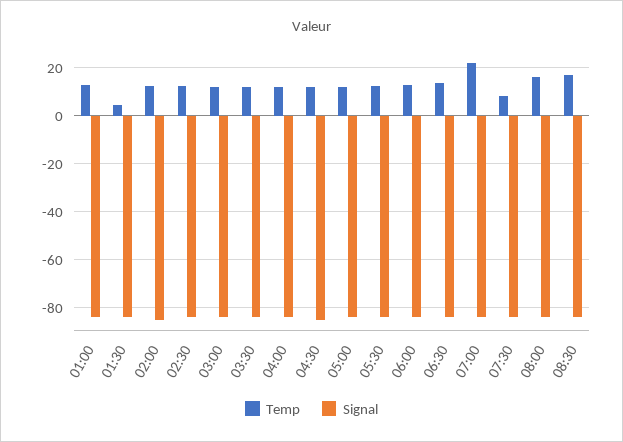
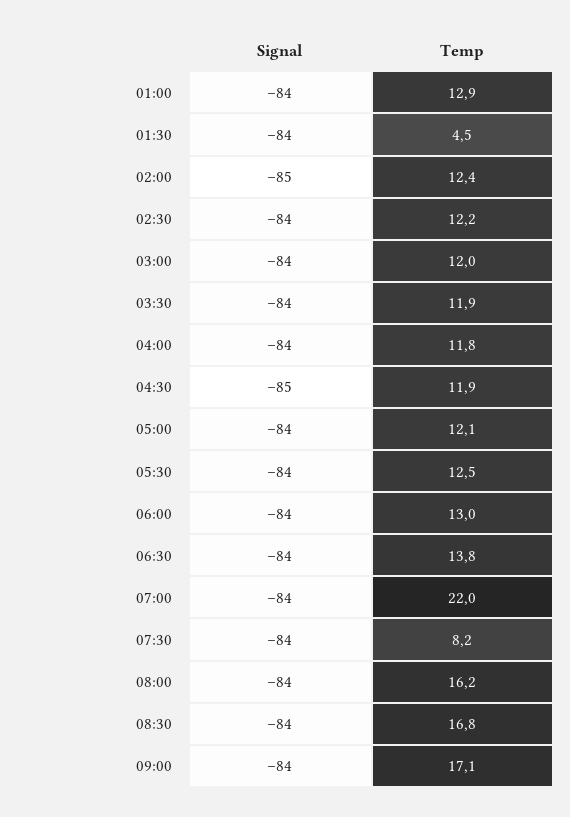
Signal, 09:00: none -> -84
Temp, 09:00: none -> 17.1

